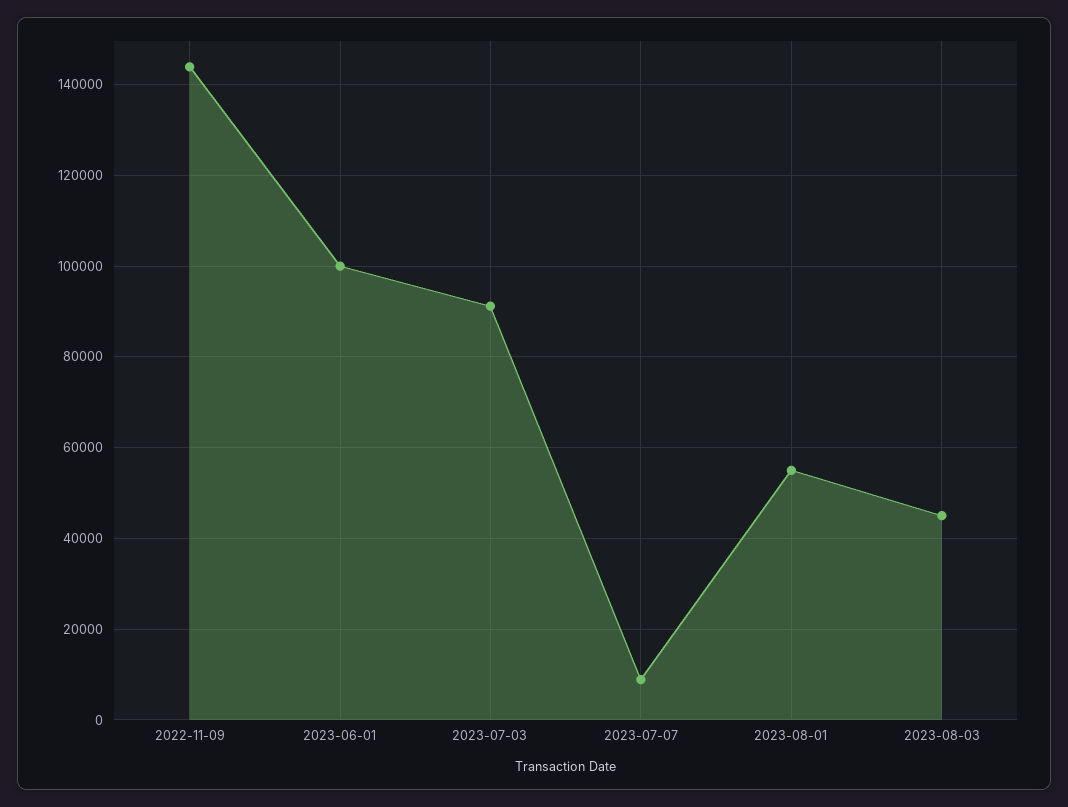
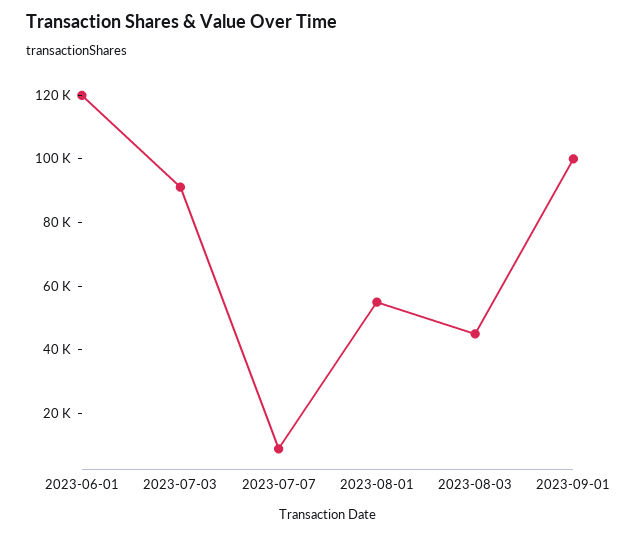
2022-11-09: 144000 -> none
2023-06-01: 100000 -> 120000
2023-09-01: none -> 100000

